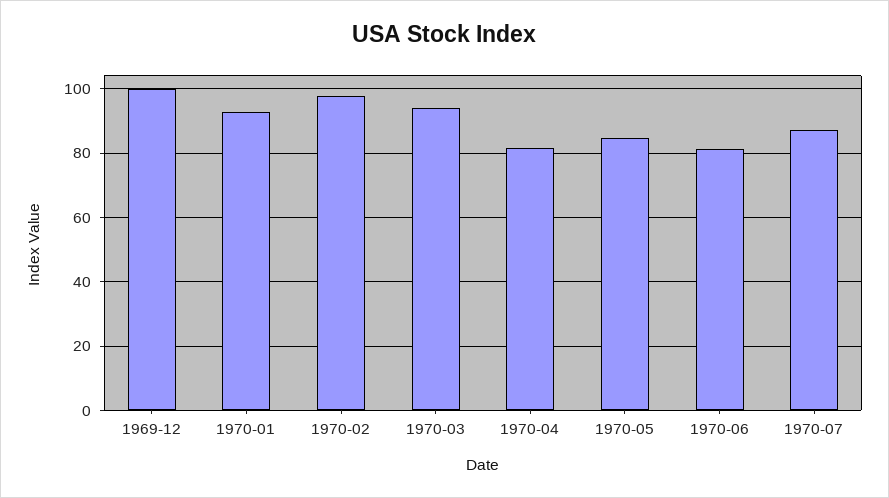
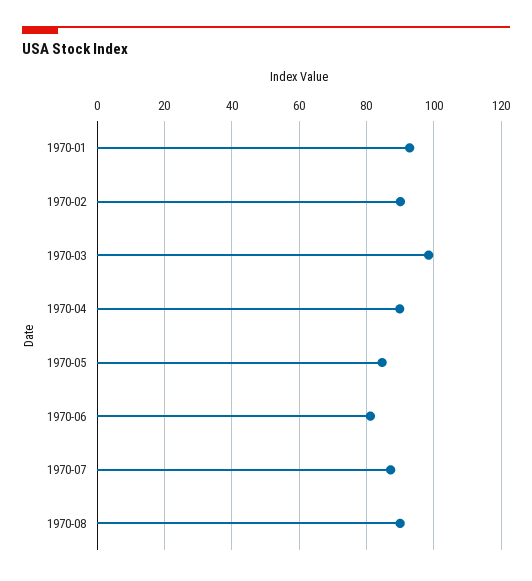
1969-12: 100 -> none
1970-02: 98 -> 90
1970-03: 94 -> 98
1970-04: 82 -> 90
1970-08: none -> 90

